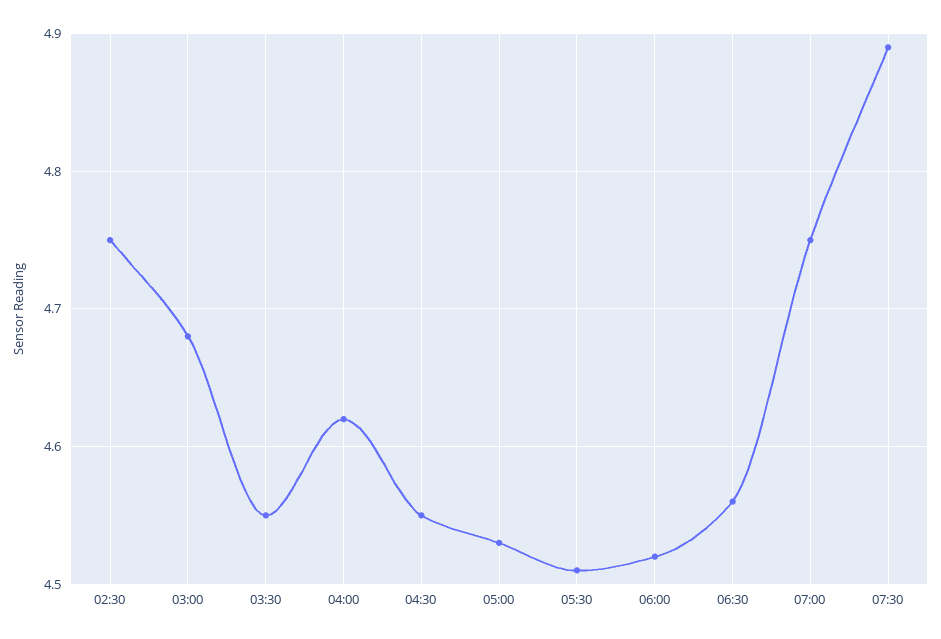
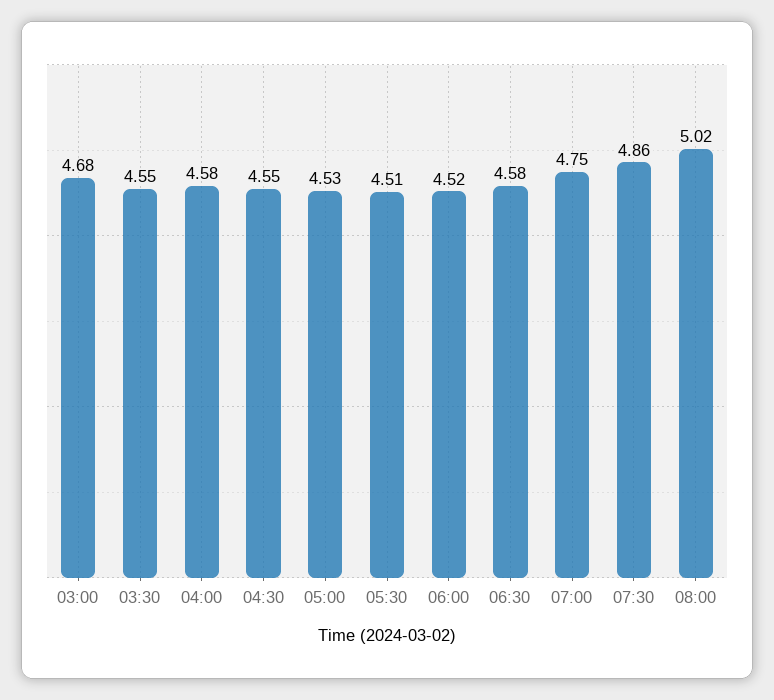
02:30: 4.75 -> none
04:00: 4.62 -> 4.58
06:30: 4.56 -> 4.58
07:30: 4.89 -> 4.86
08:00: none -> 5.02

